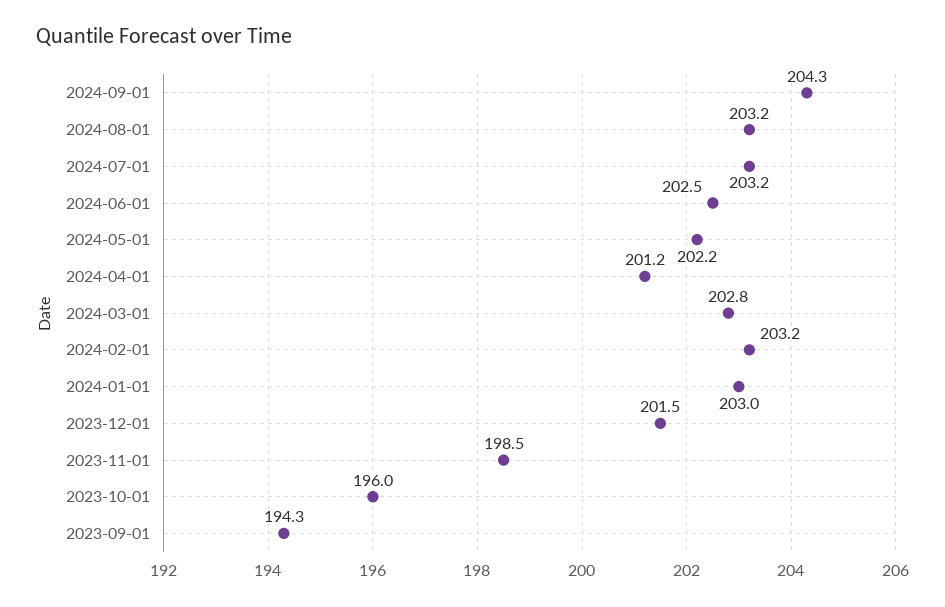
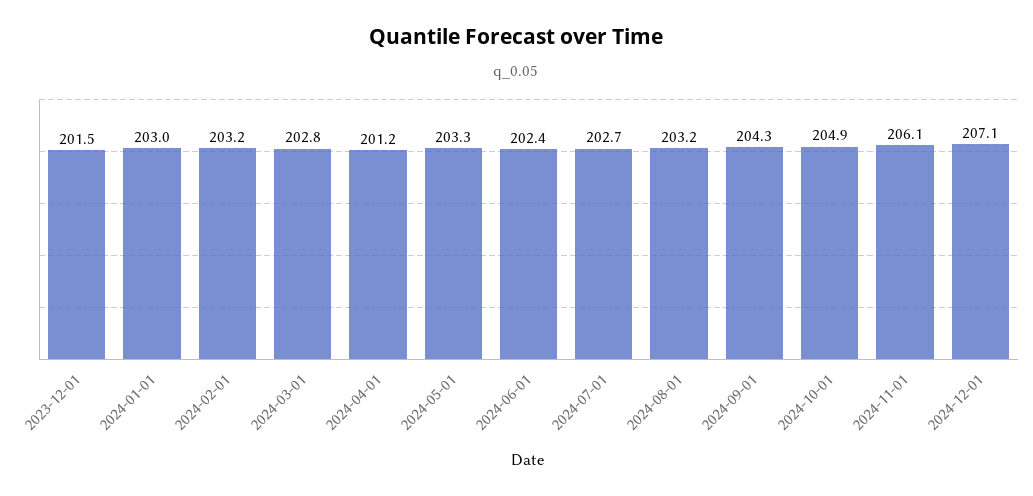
2024-07-01: 203.2 -> 202.7
2024-06-01: 202.5 -> 202.4
2024-05-01: 202.2 -> 203.3
2023-11-01: 198.5 -> none
2023-10-01: 196 -> none
2023-09-01: 194.3 -> none
2024-10-01: none -> 204.9
2024-11-01: none -> 206.1
2024-12-01: none -> 207.1

